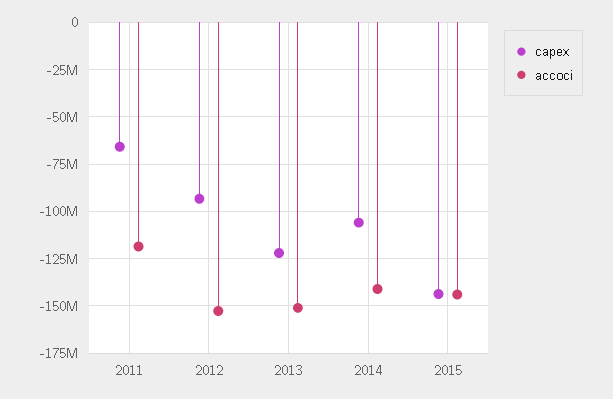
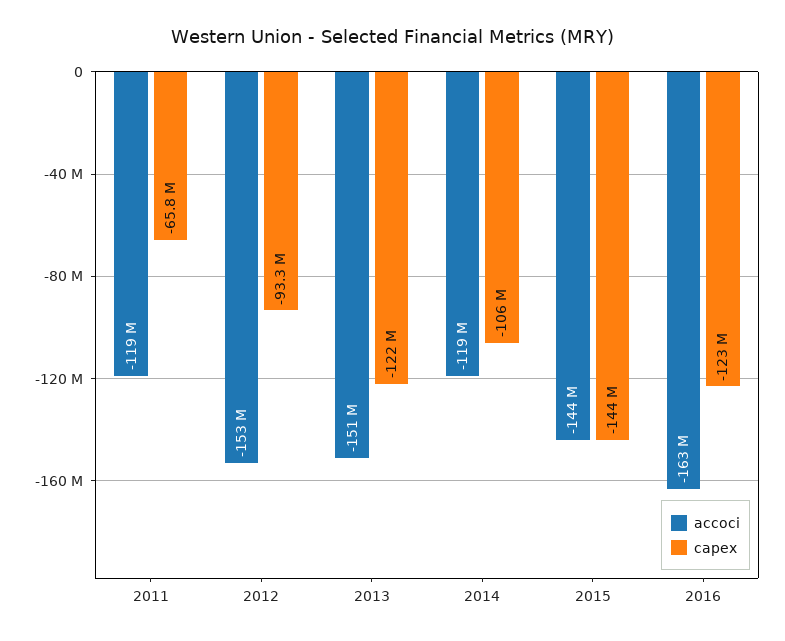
accoci, 2014: -140000000 -> -119000000
accoci, 2016: none -> -163000000
capex, 2016: none -> -123000000

